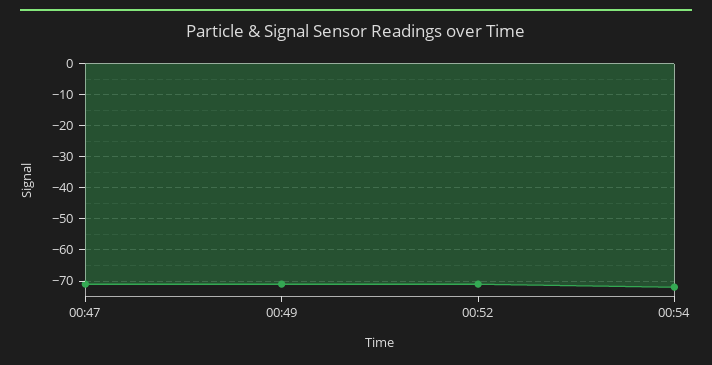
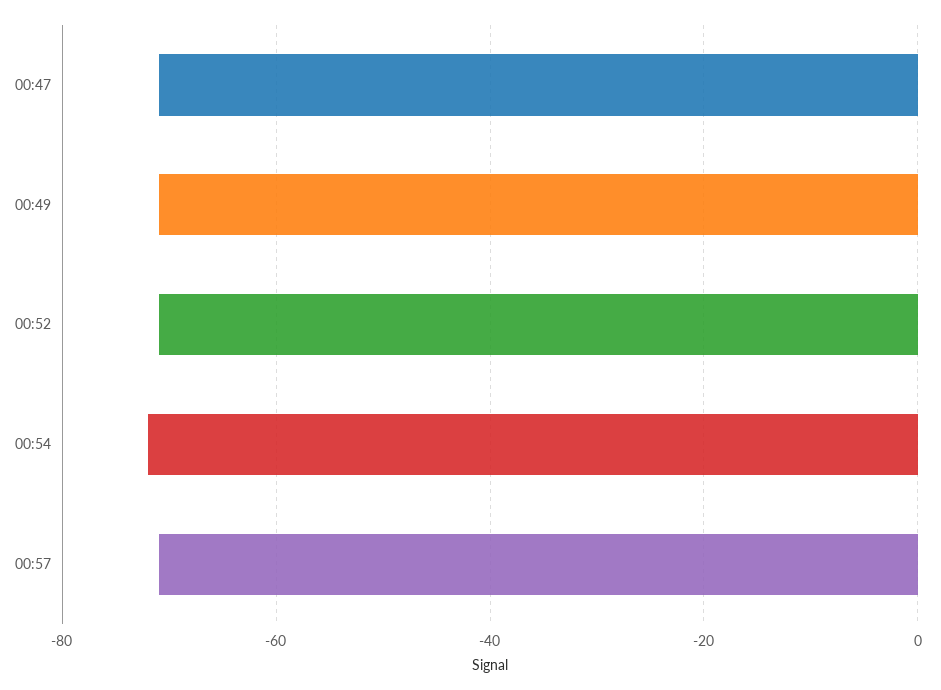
00:57: none -> -70

